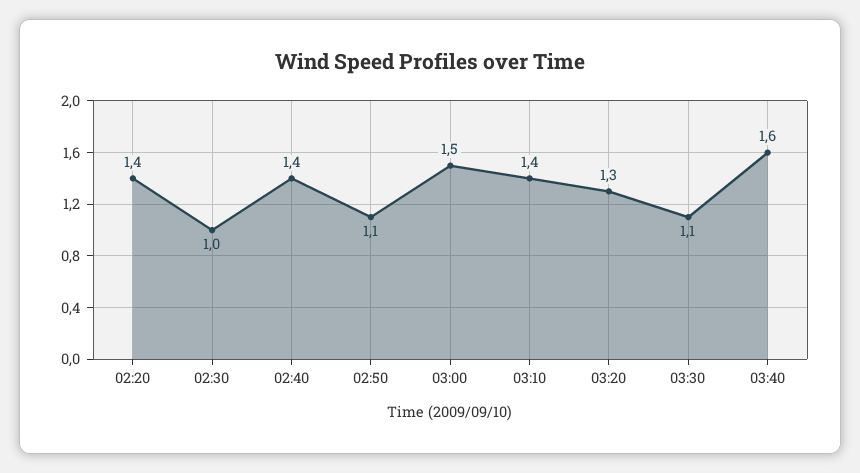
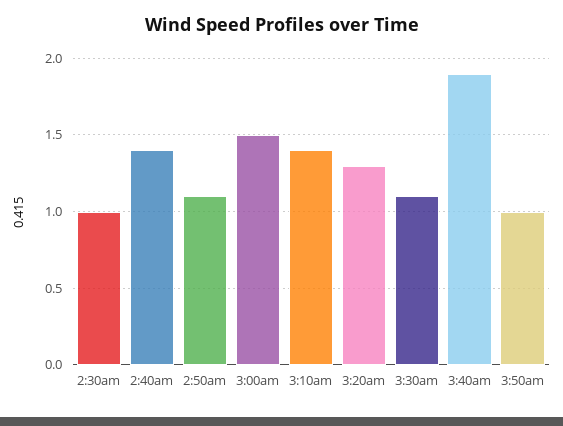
02:20: 1.4 -> none
03:40: 1.6 -> 1.9
3:50am: none -> 1

